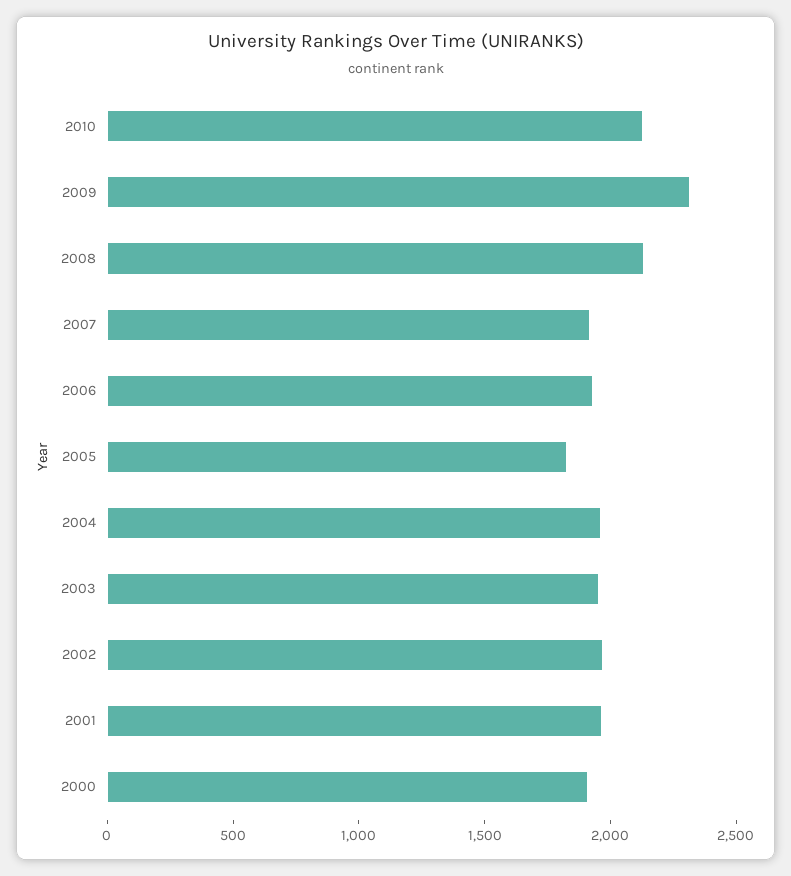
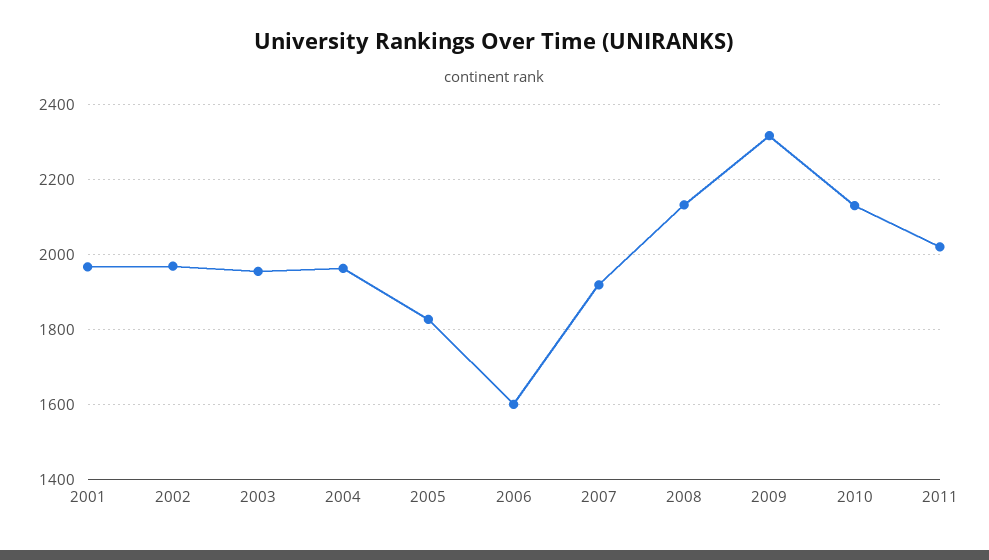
2006: 1900 -> 1600
2000: 1900 -> none
2011: none -> 2020

